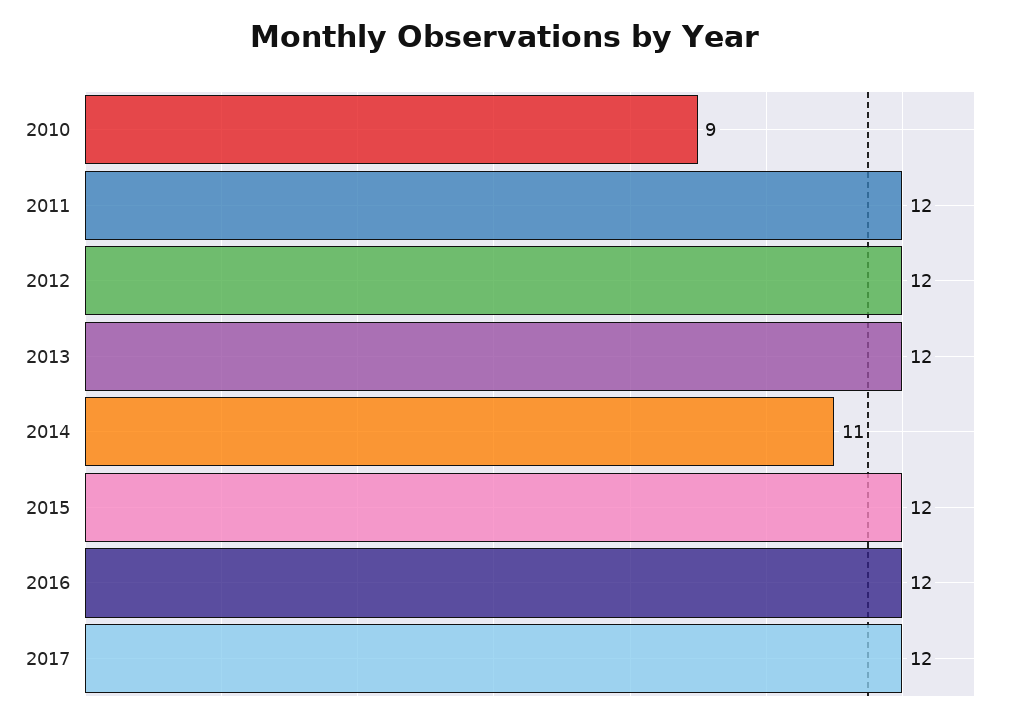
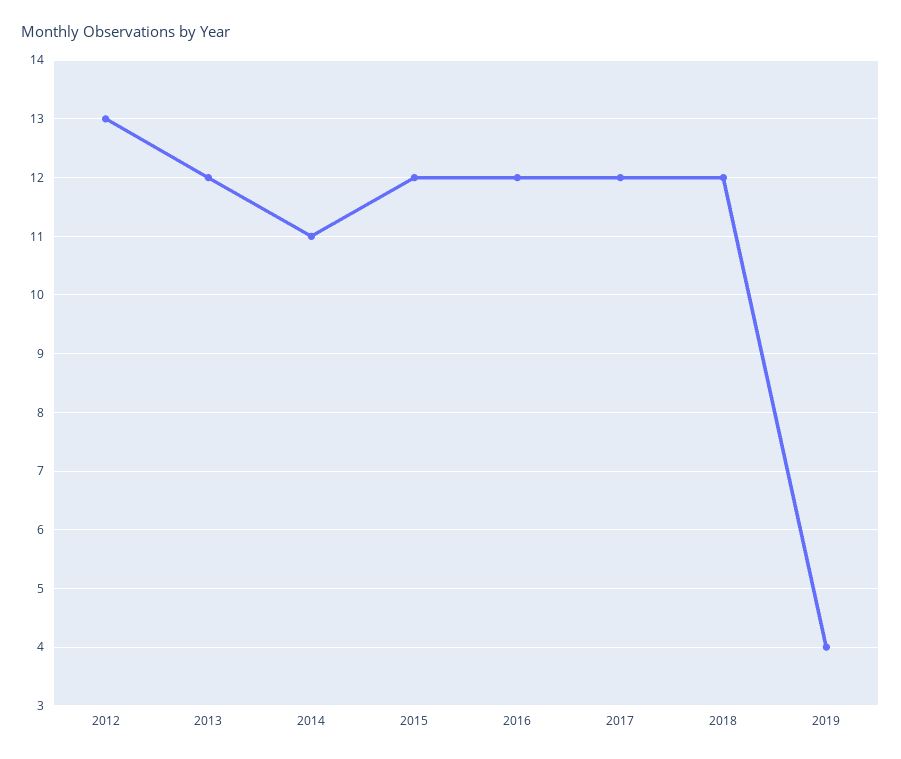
2010: 9 -> none
2011: 12 -> none
2012: 12 -> 13
2018: none -> 12
2019: none -> 4

